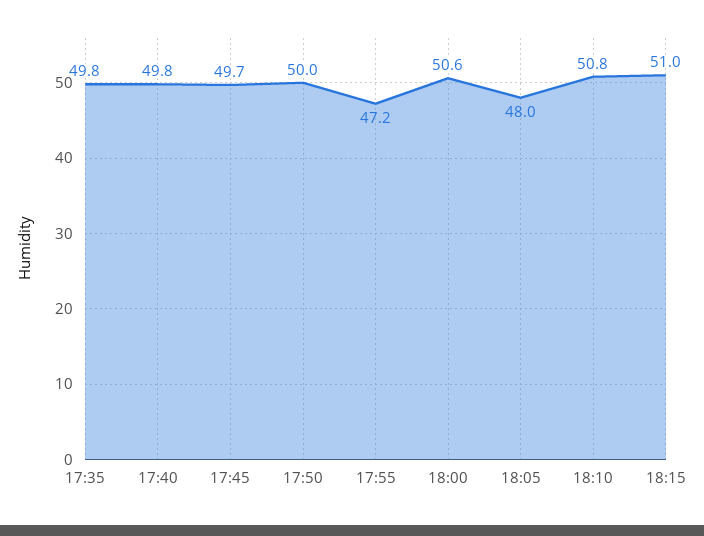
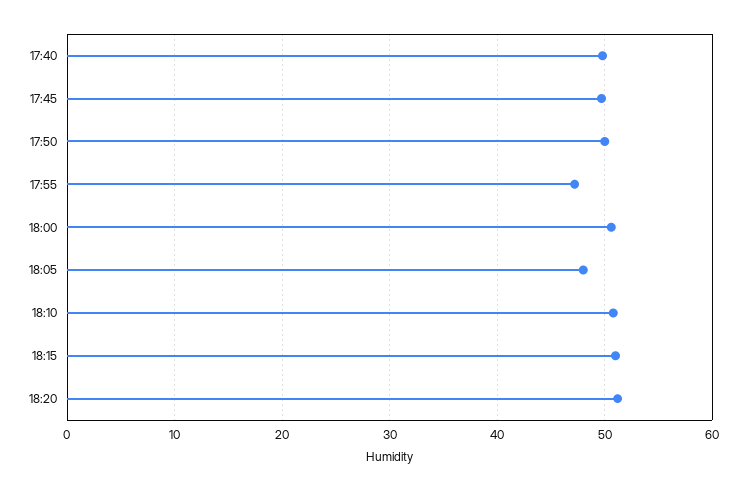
17:35: 49.8 -> none
18:20: none -> 51

